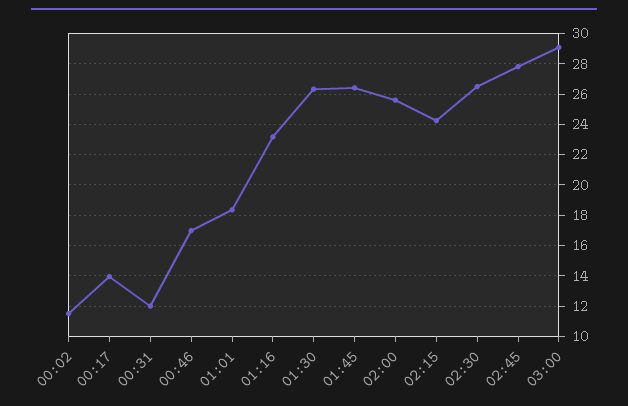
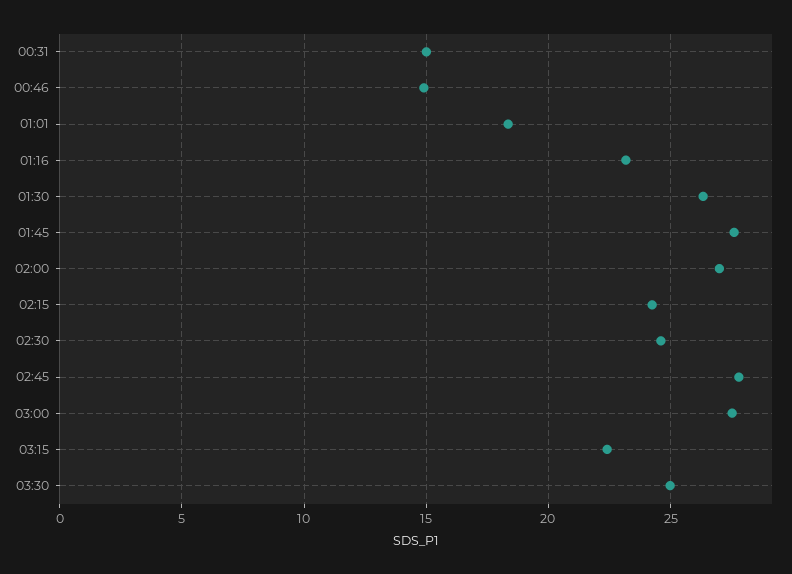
00:02: 11.5 -> none
00:17: 14 -> none
00:31: 12 -> 15
00:46: 17 -> 15
01:45: 26.5 -> 27.5
02:00: 25.5 -> 27
02:30: 26.5 -> 24.5
03:00: 29 -> 27.5
03:15: none -> 22.5
03:30: none -> 25

